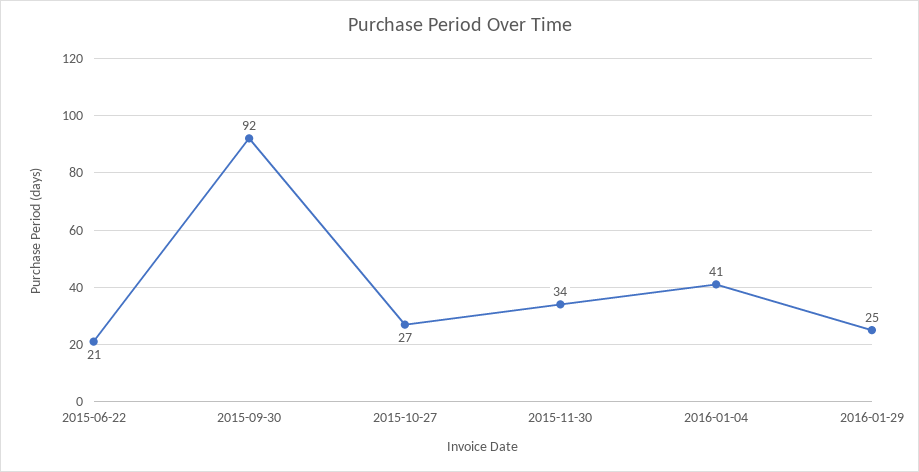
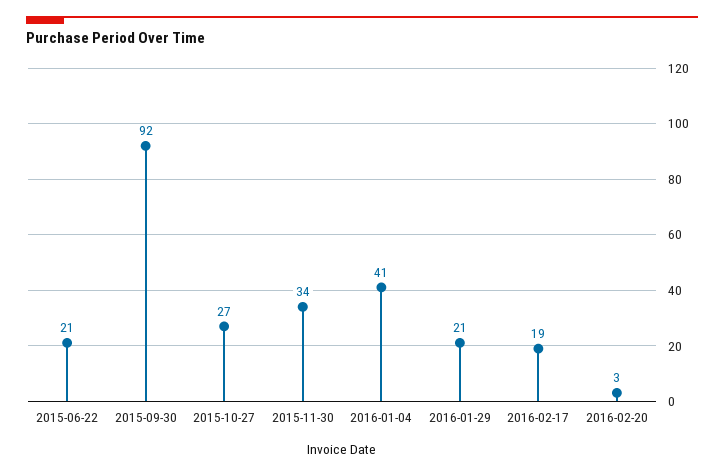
2016-01-29: 25 -> 21
2016-02-17: none -> 19
2016-02-20: none -> 3

